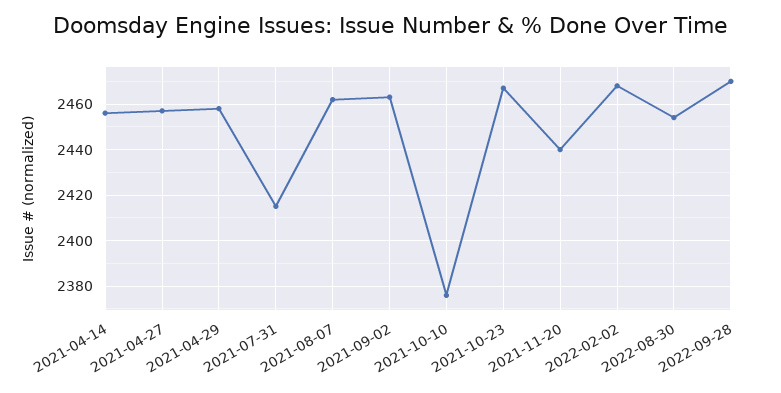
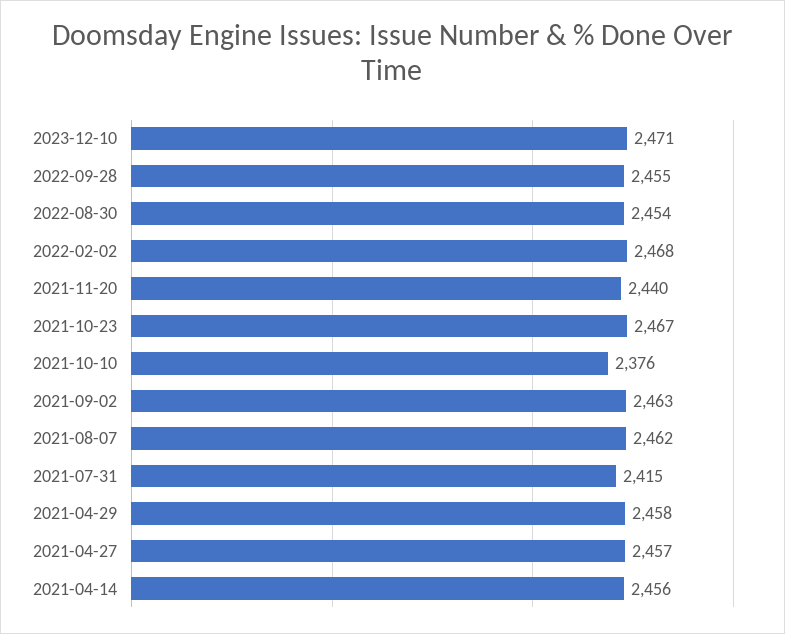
2022-09-28: 2470 -> 2455
2023-12-10: none -> 2471

